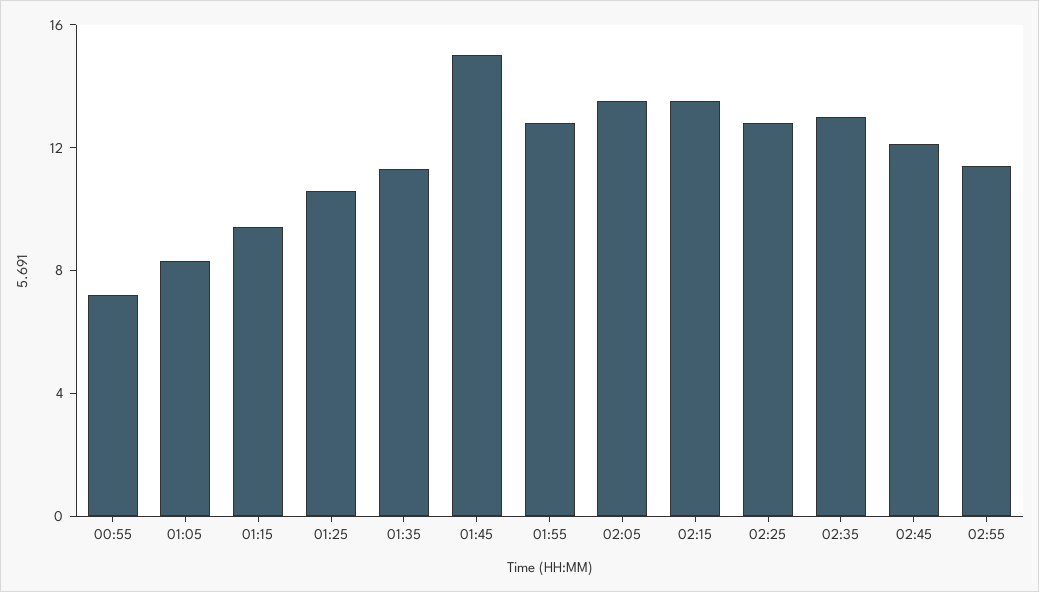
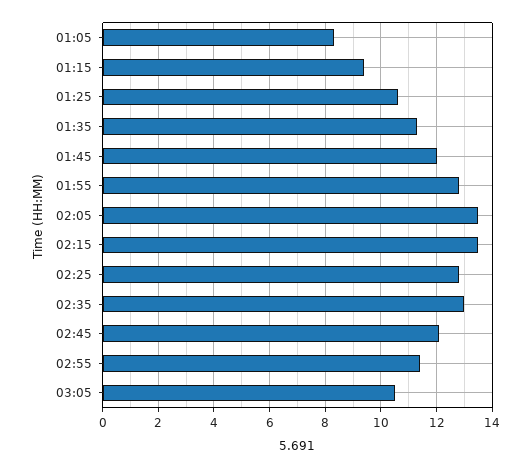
00:55: 7 -> none
01:45: 15 -> 12
03:05: none -> 10.5

